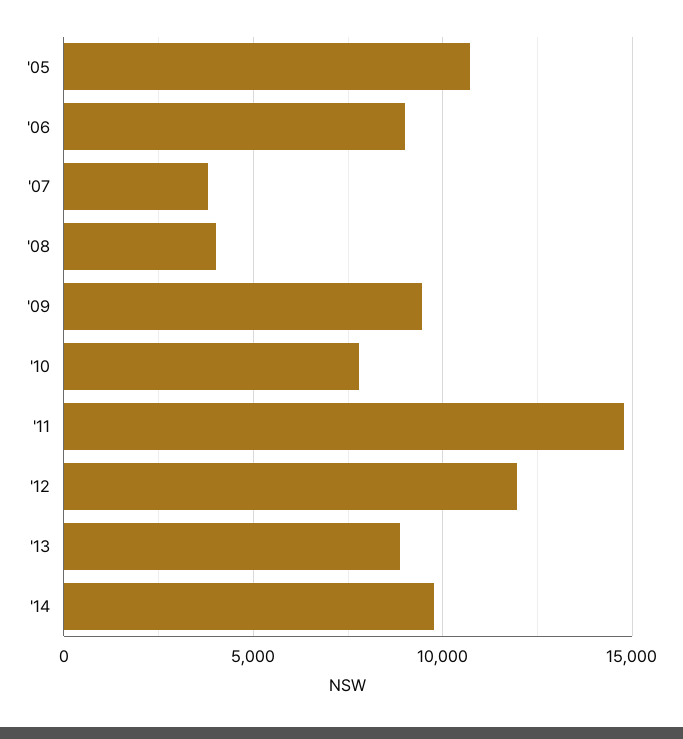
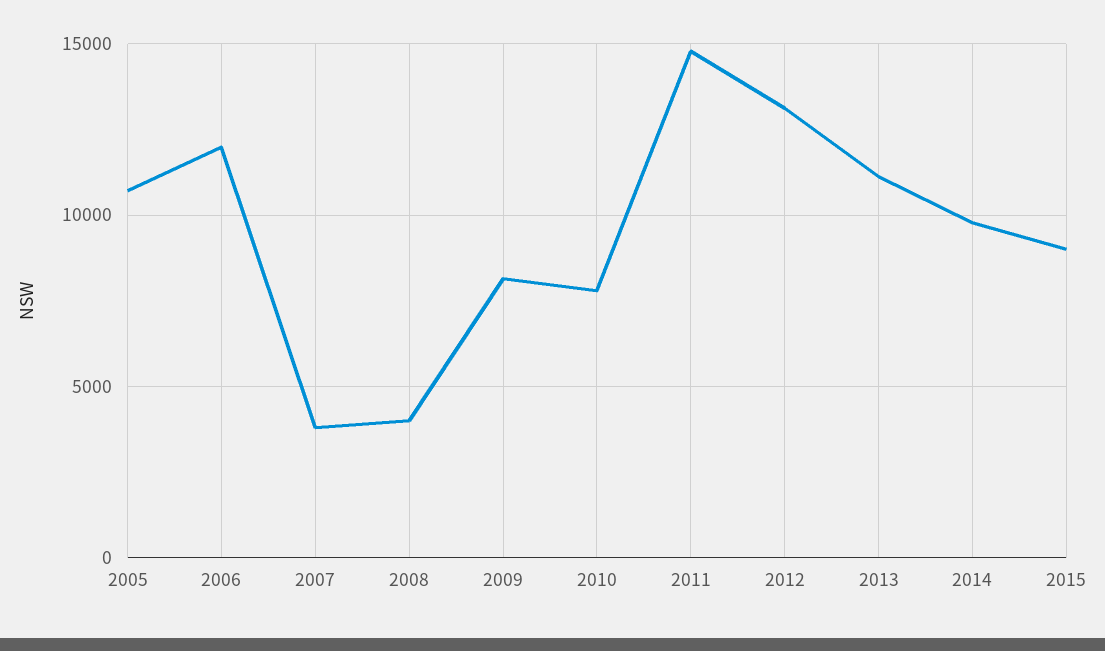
'06: 9000 -> 12000
'09: 9500 -> 8000
'12: 12000 -> 13000
'13: 9000 -> 11000
2015: none -> 9000

